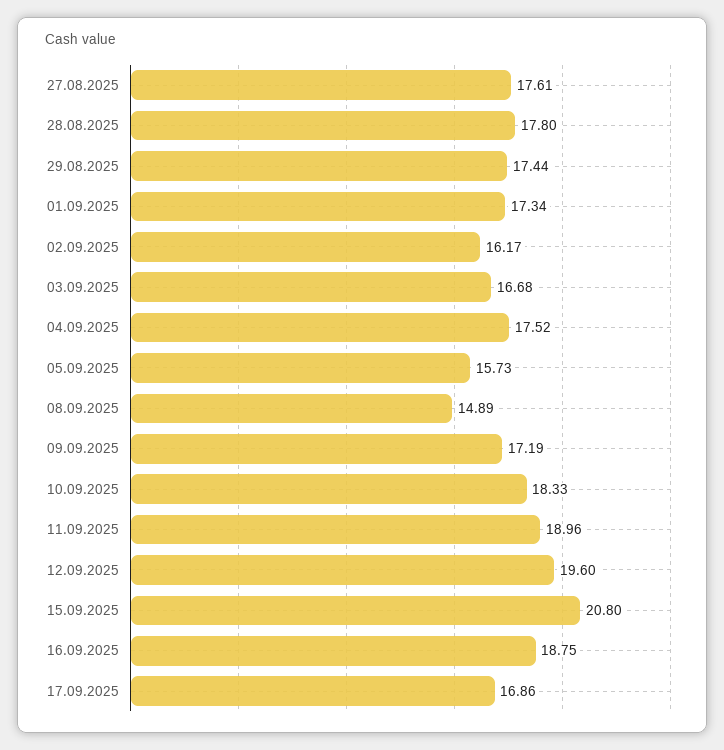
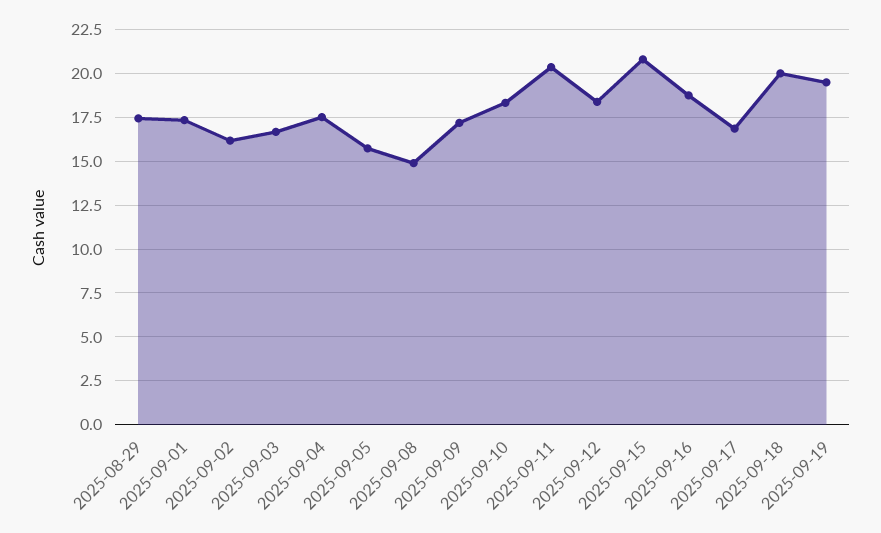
27.08.2025: 17.61 -> none
28.08.2025: 17.8 -> none
11.09.2025: 18.96 -> 20.5
12.09.2025: 19.6 -> 18.5
2025-09-18: none -> 20
2025-09-19: none -> 19.5

